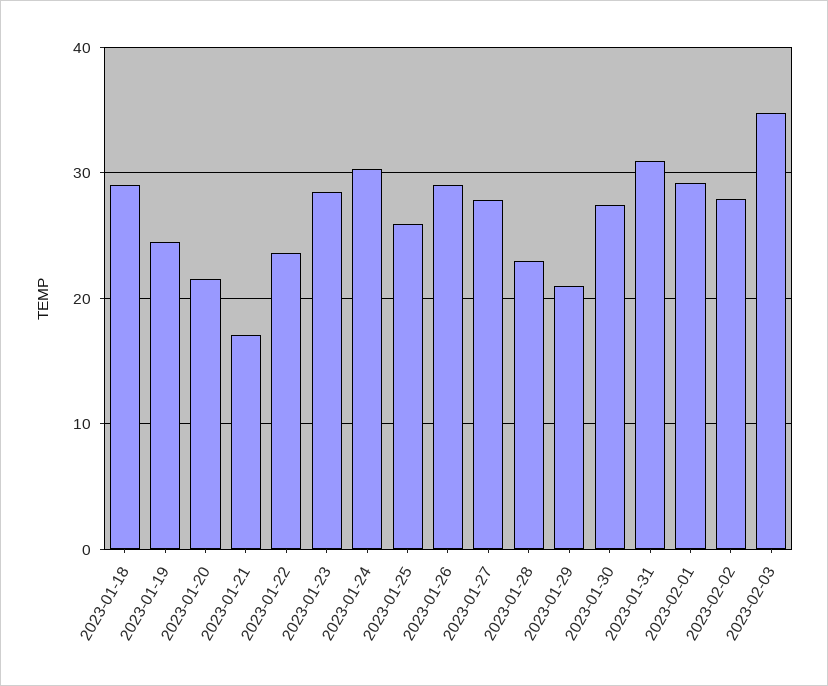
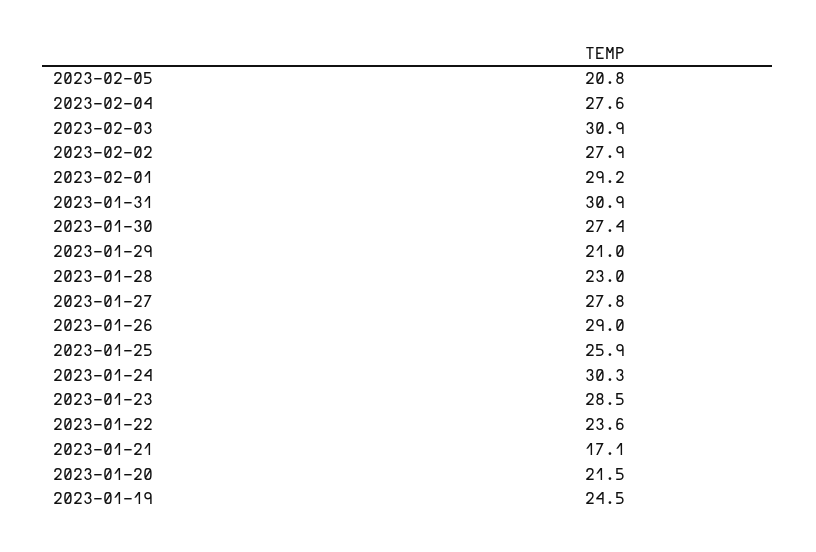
2023-01-18: 29 -> none
2023-02-03: 35 -> 30.9
2023-02-05: none -> 20.8
2023-02-04: none -> 27.6

